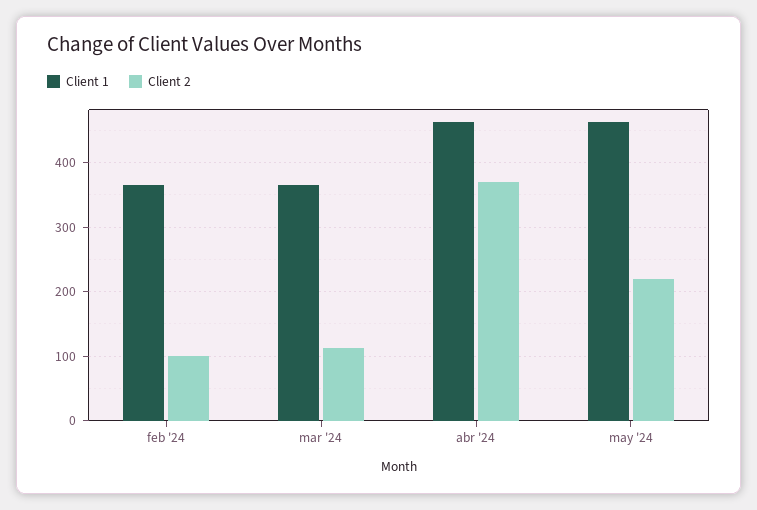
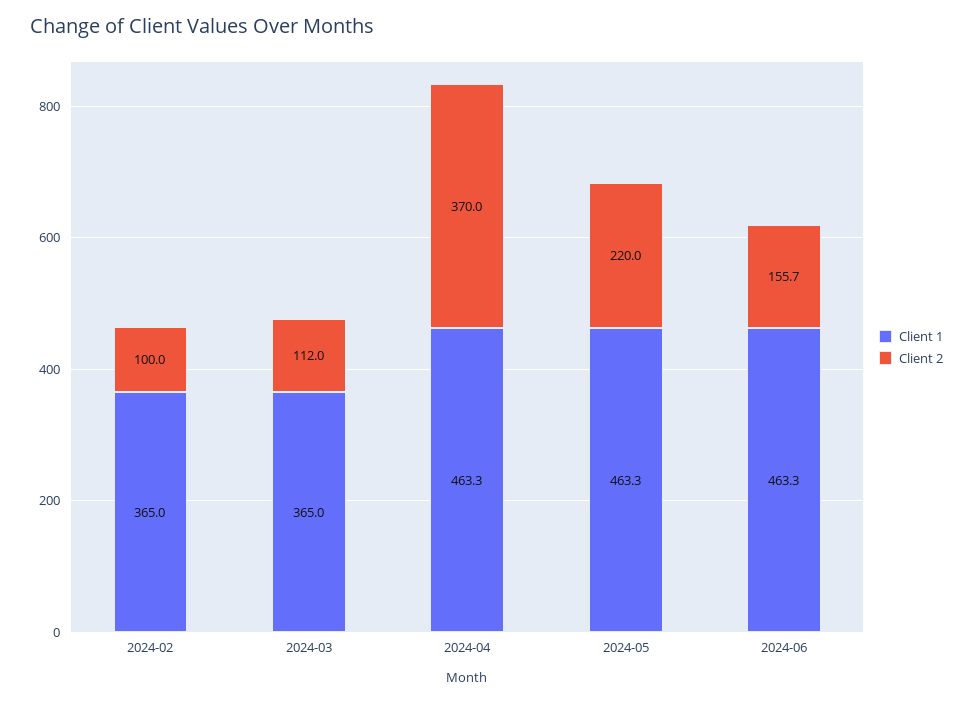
Client 1, 2024-06: none -> 463.3
Client 2, 2024-06: none -> 155.7

